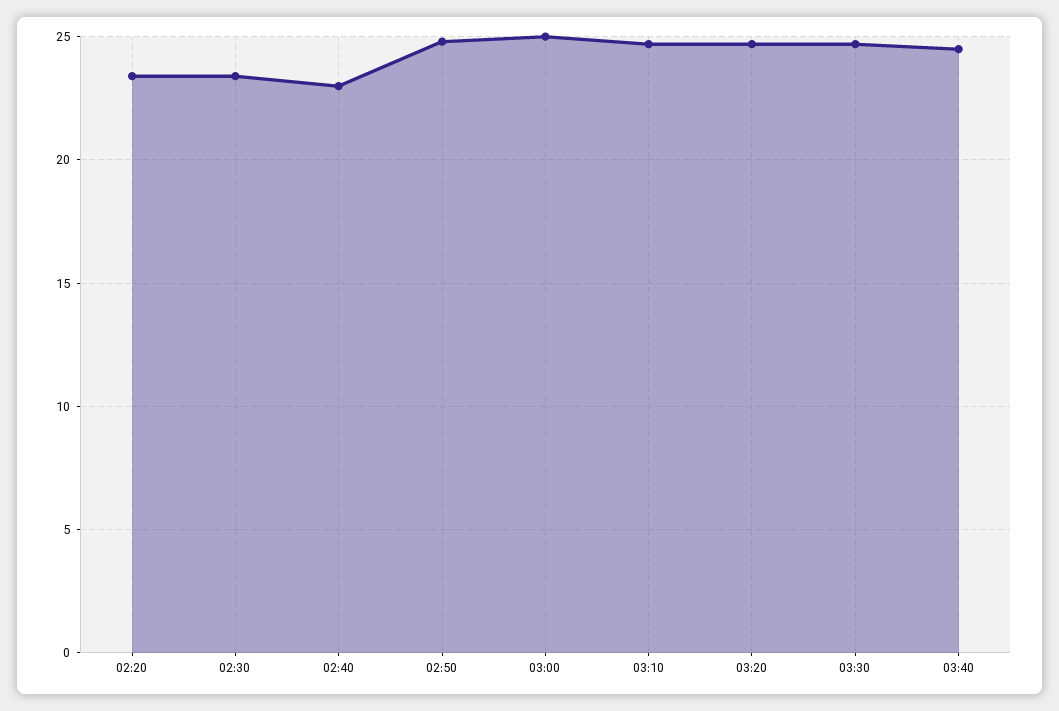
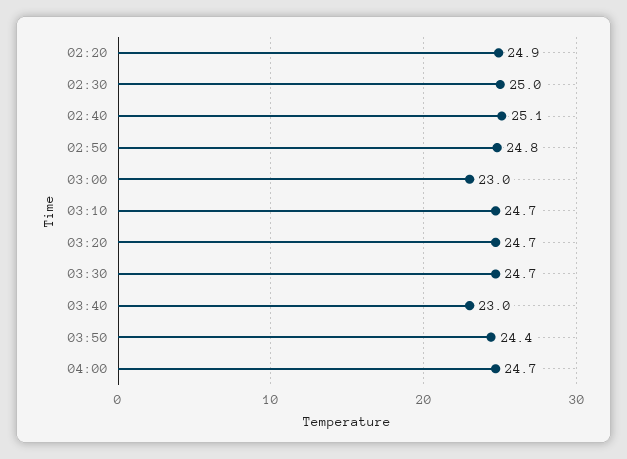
02:20: 23.5 -> 24.9
02:30: 23.5 -> 25
02:40: 23 -> 25.1
03:00: 25 -> 23
03:40: 24.5 -> 23
03:50: none -> 24.4
04:00: none -> 24.7

